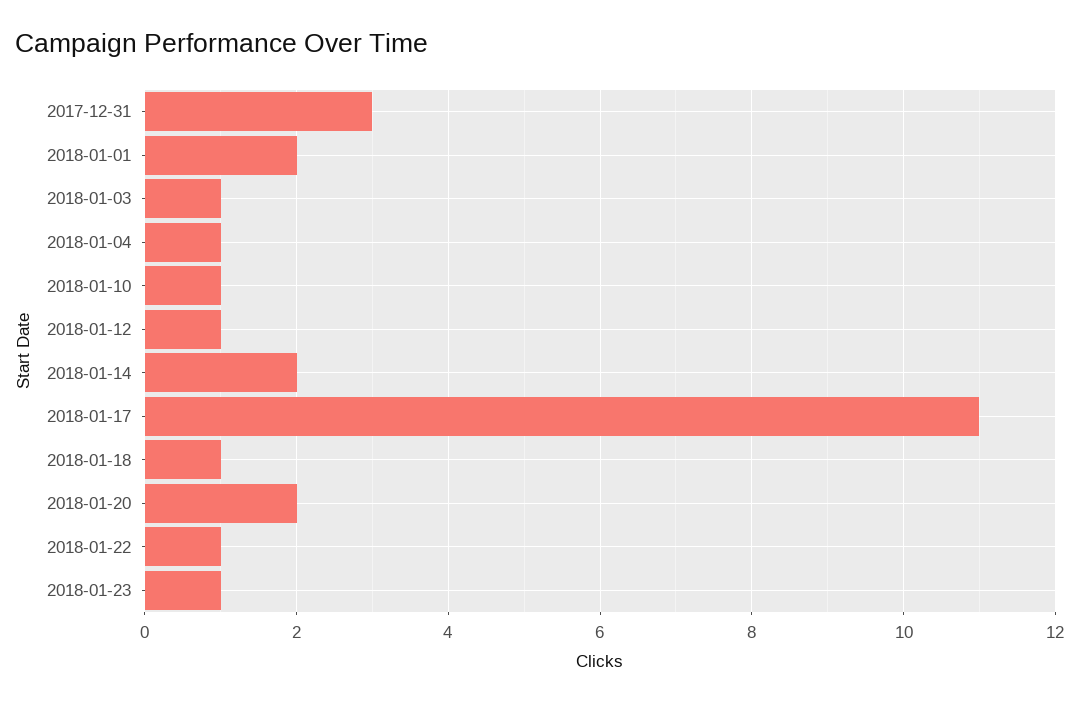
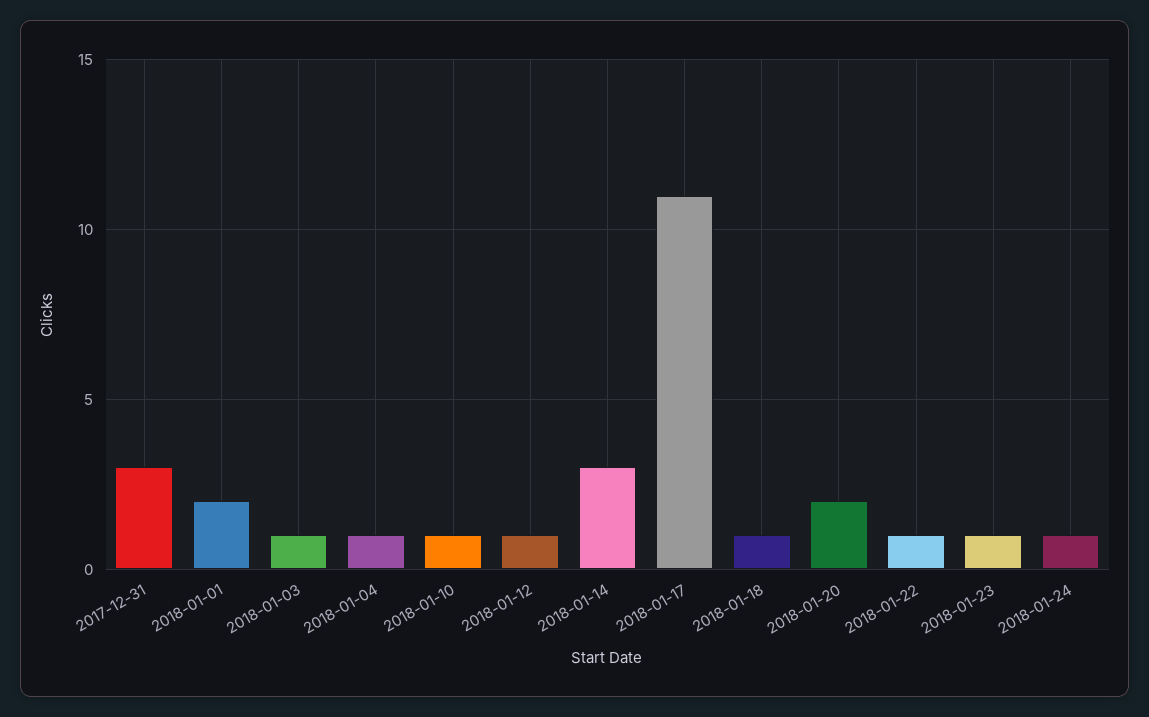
2018-01-14: 2 -> 3
2018-01-24: none -> 1

